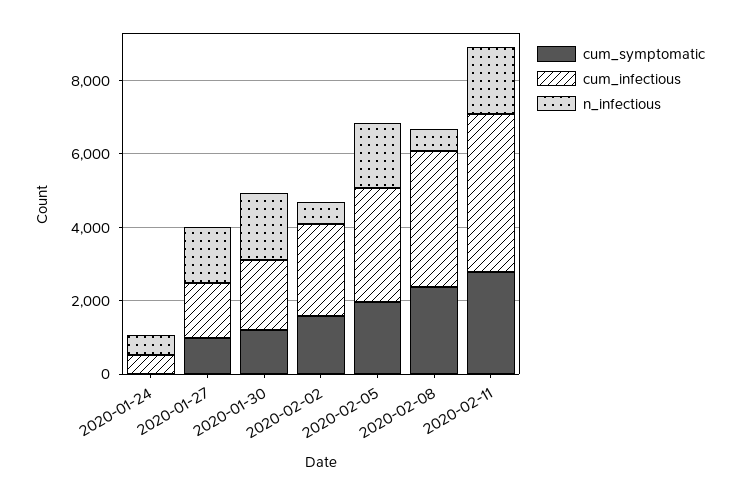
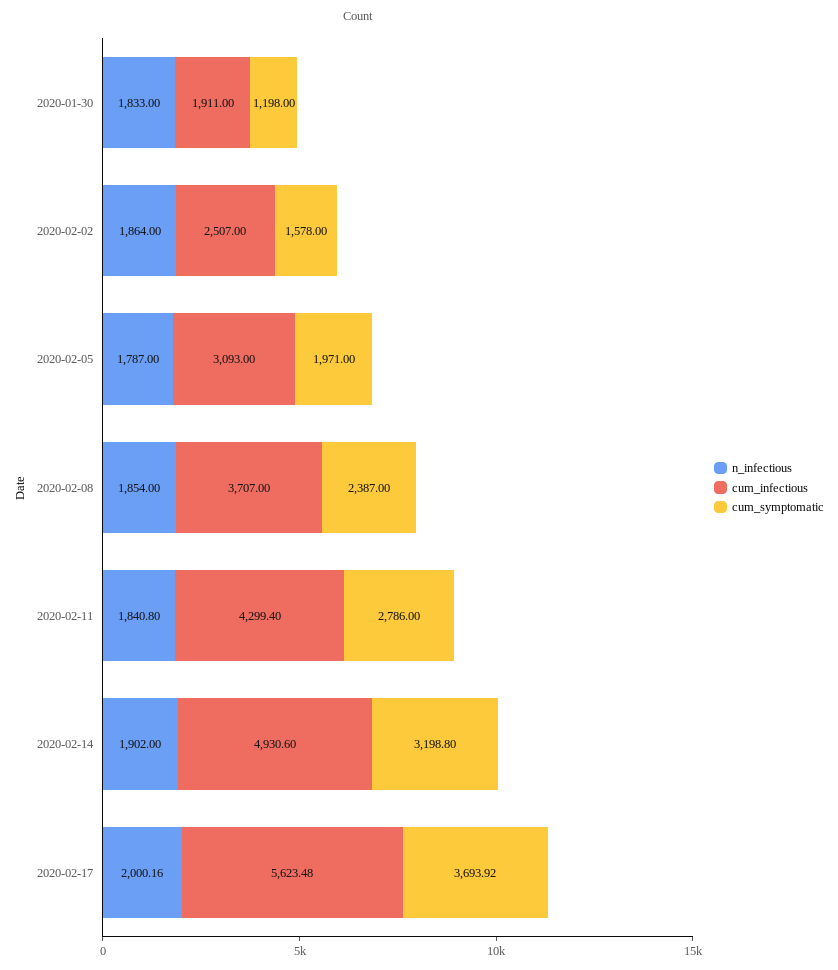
cum_symptomatic, 2020-01-24: 0 -> none
cum_infectious, 2020-01-24: 500 -> none
n_infectious, 2020-01-24: 500 -> none
cum_symptomatic, 2020-01-27: 1000 -> none
cum_infectious, 2020-01-27: 1500 -> none
n_infectious, 2020-01-27: 1500 -> none
n_infectious, 2020-02-02: 500 -> 1864
n_infectious, 2020-02-08: 500 -> 1854
n_infectious, 2020-02-14: none -> 1902
cum_infectious, 2020-02-14: none -> 4930.6
cum_symptomatic, 2020-02-14: none -> 3198.8
n_infectious, 2020-02-17: none -> 2000.16
cum_infectious, 2020-02-17: none -> 5623.48
cum_symptomatic, 2020-02-17: none -> 3693.92

